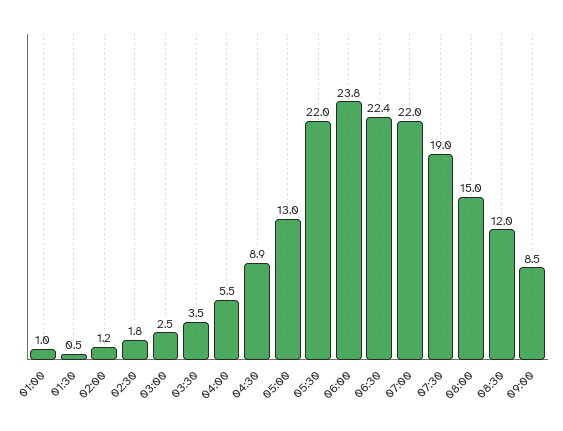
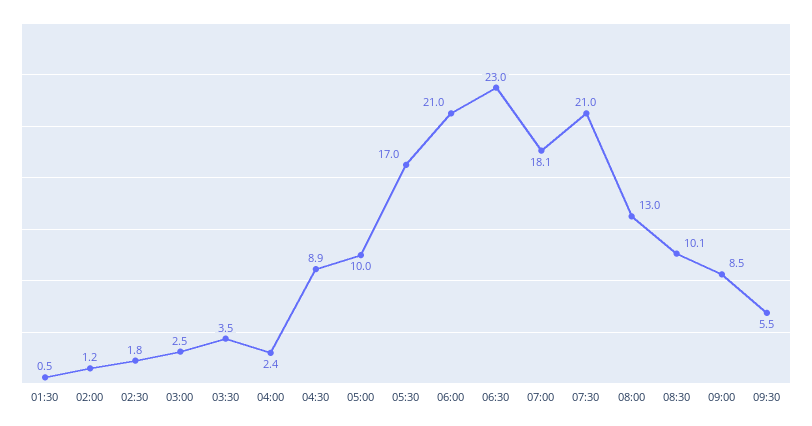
01:00: 1 -> none
04:00: 5.5 -> 2.4
05:00: 13 -> 10
05:30: 22 -> 17
06:00: 23.8 -> 21
06:30: 22.4 -> 23
07:00: 22 -> 18.1
07:30: 19 -> 21
08:00: 15 -> 13
08:30: 12 -> 10.1
09:30: none -> 5.5

